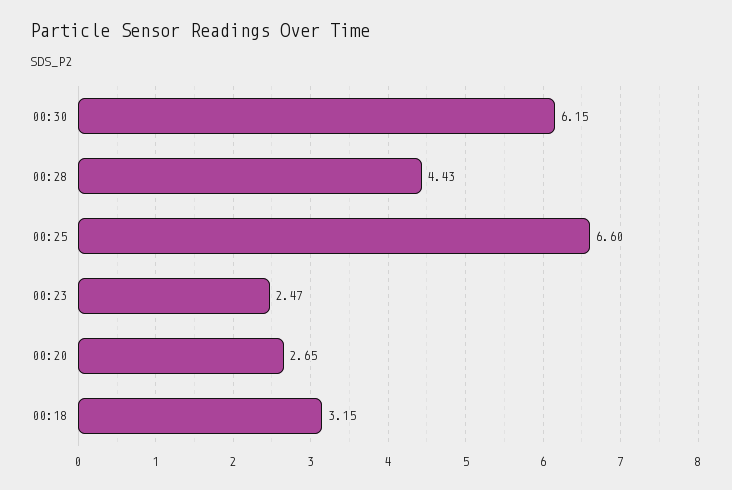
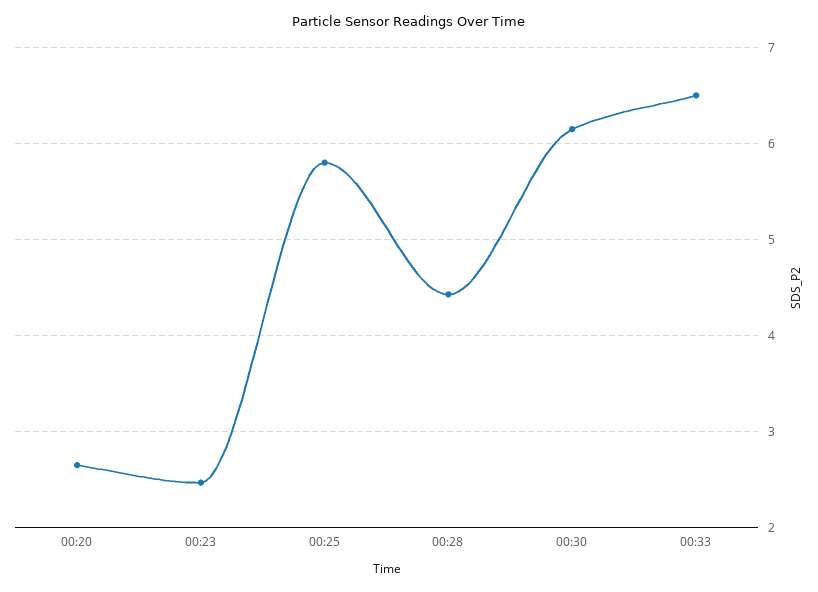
00:25: 6.6 -> 5.8
00:18: 3.15 -> none
00:33: none -> 6.5

